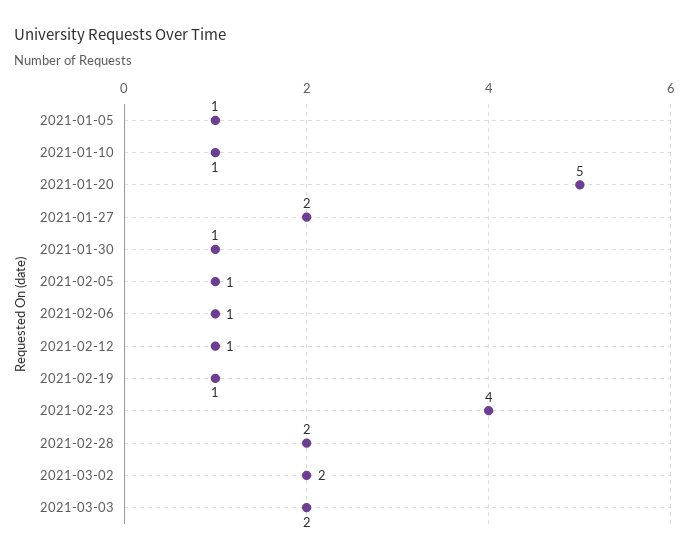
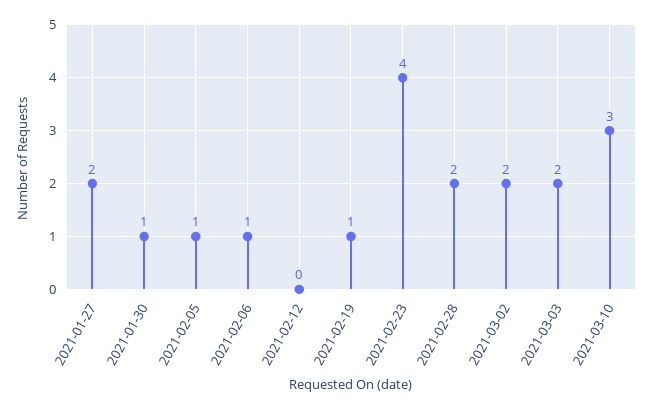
2021-01-05: 1 -> none
2021-01-10: 1 -> none
2021-01-20: 5 -> none
2021-02-12: 1 -> 0
2021-03-10: none -> 3

